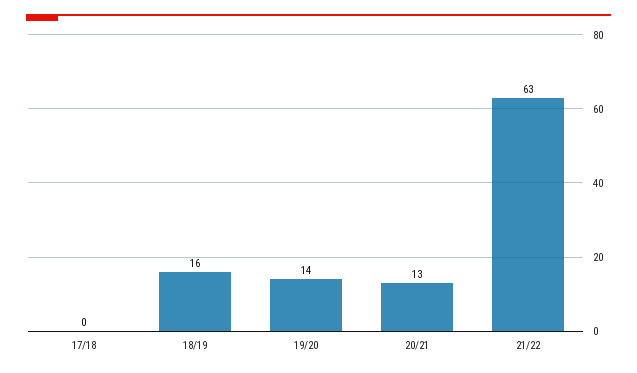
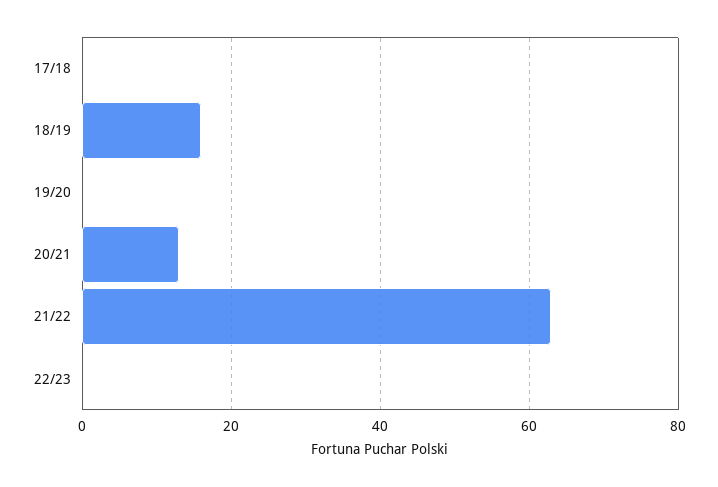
19/20: 14 -> 0
22/23: none -> 0

